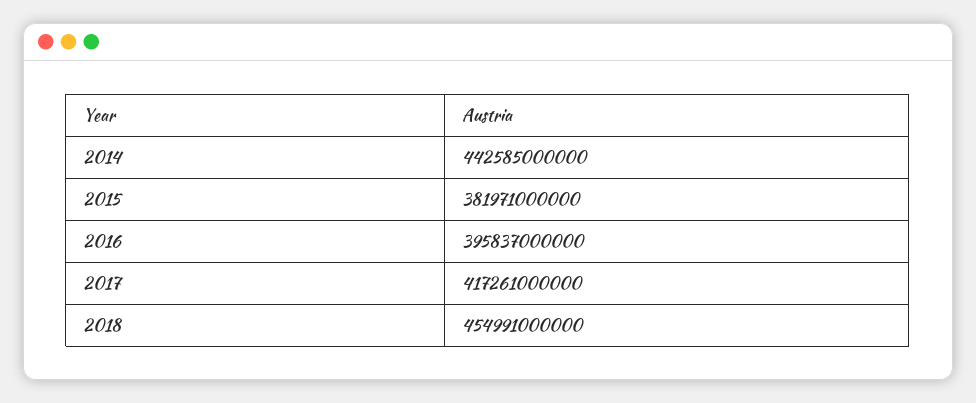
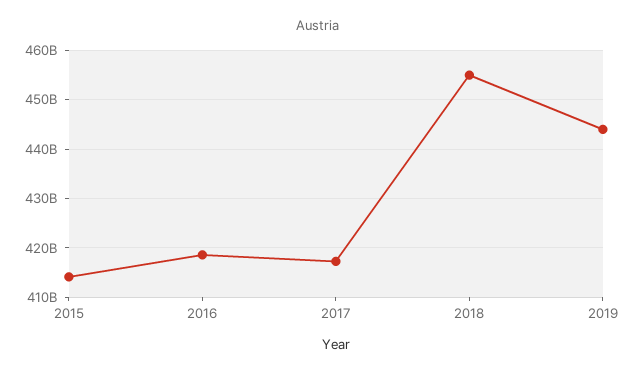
2014: 442585000000 -> none
2015: 381971000000 -> 414000000000
2016: 395837000000 -> 418000000000
2019: none -> 444000000000

